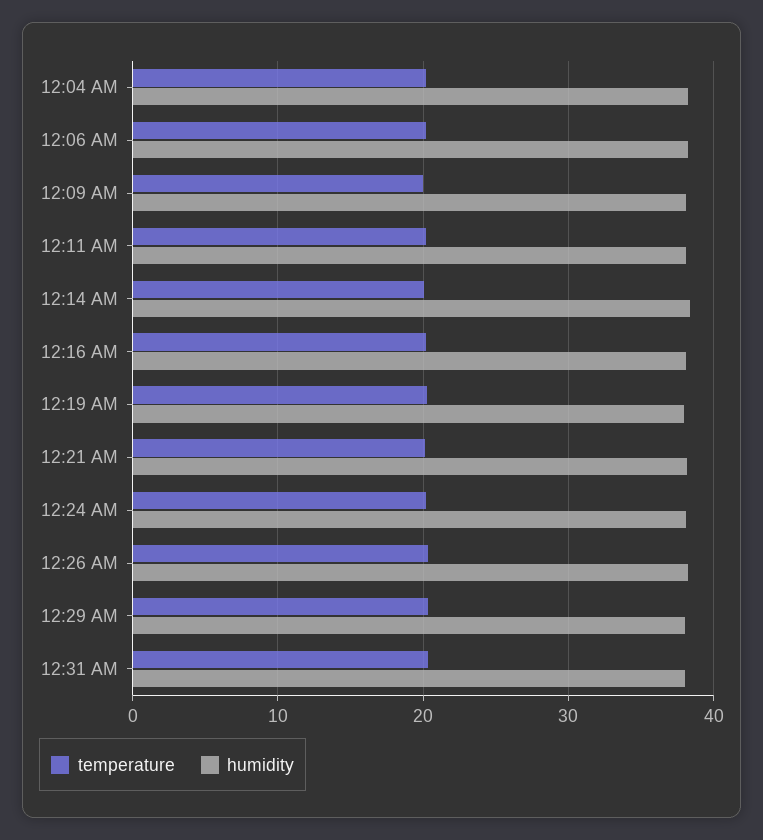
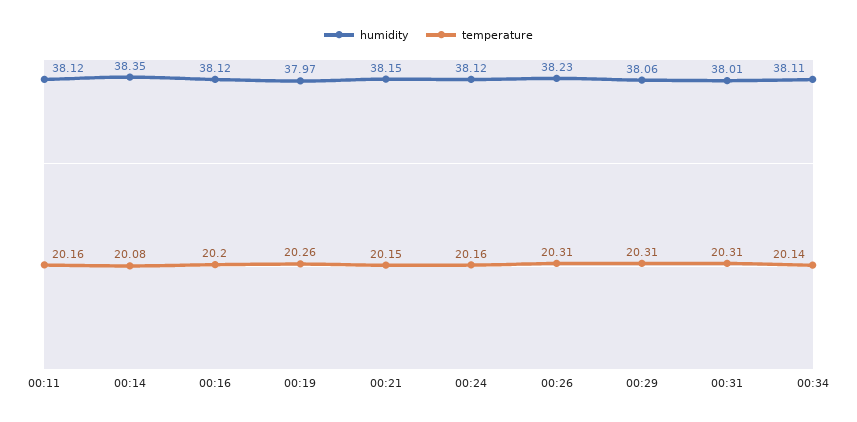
temperature, 12:04 AM: 20 -> none
humidity, 12:04 AM: 38 -> none
temperature, 12:06 AM: 20 -> none
humidity, 12:06 AM: 38 -> none
temperature, 12:09 AM: 20 -> none
humidity, 12:09 AM: 38 -> none
humidity, 00:34: none -> 38.11
temperature, 00:34: none -> 20.14

